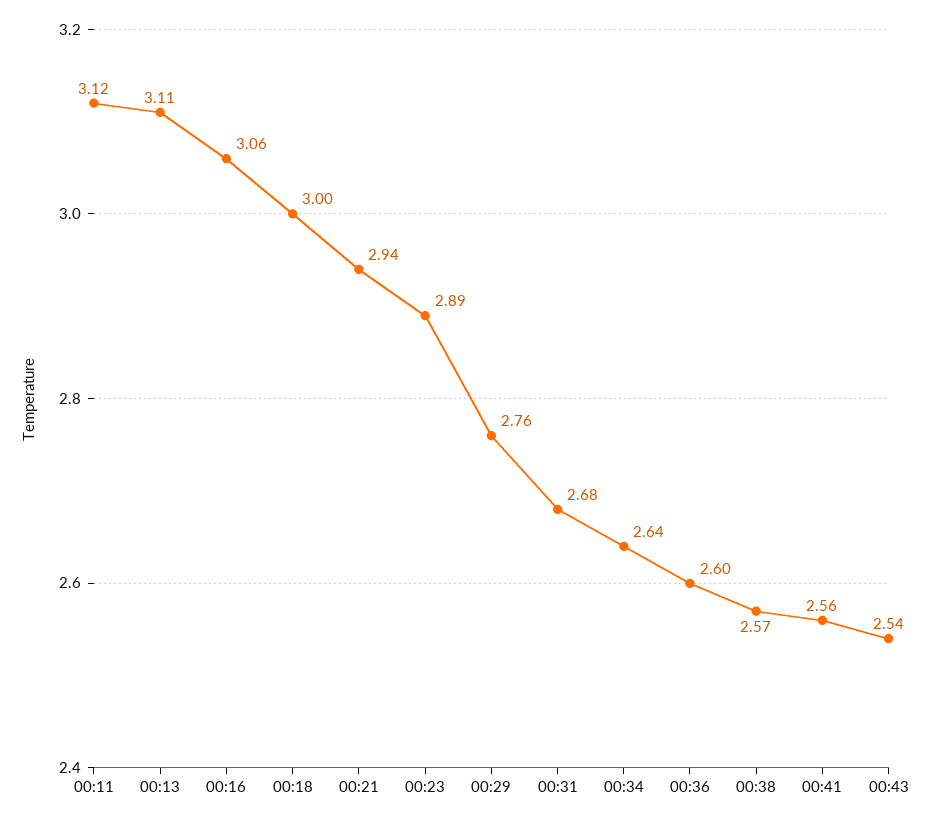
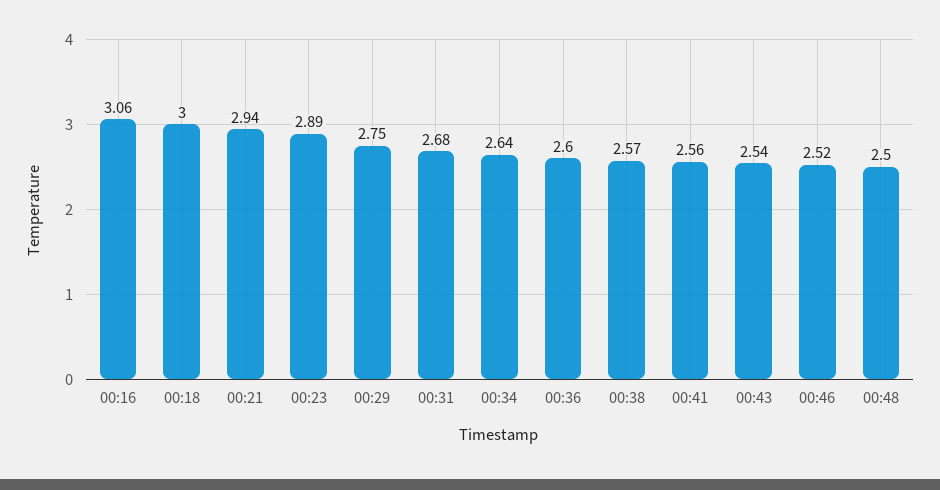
00:11: 3.12 -> none
00:13: 3.11 -> none
00:29: 2.76 -> 2.75
00:46: none -> 2.52
00:48: none -> 2.5

